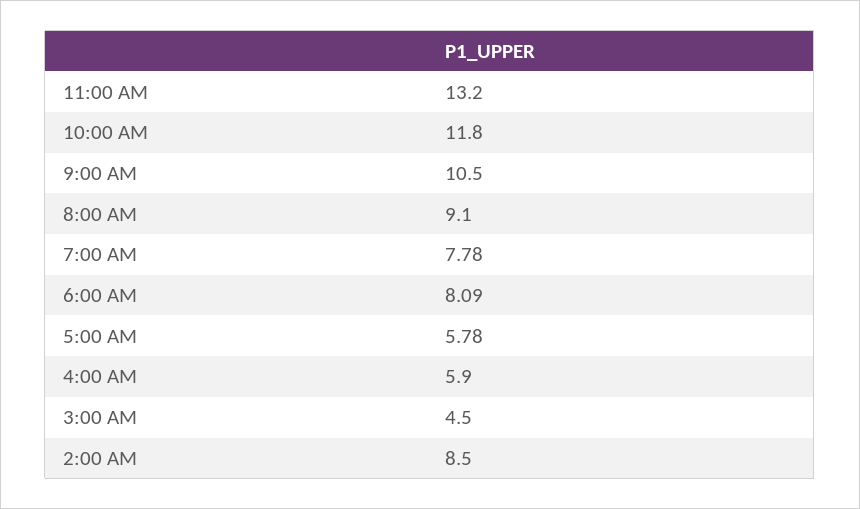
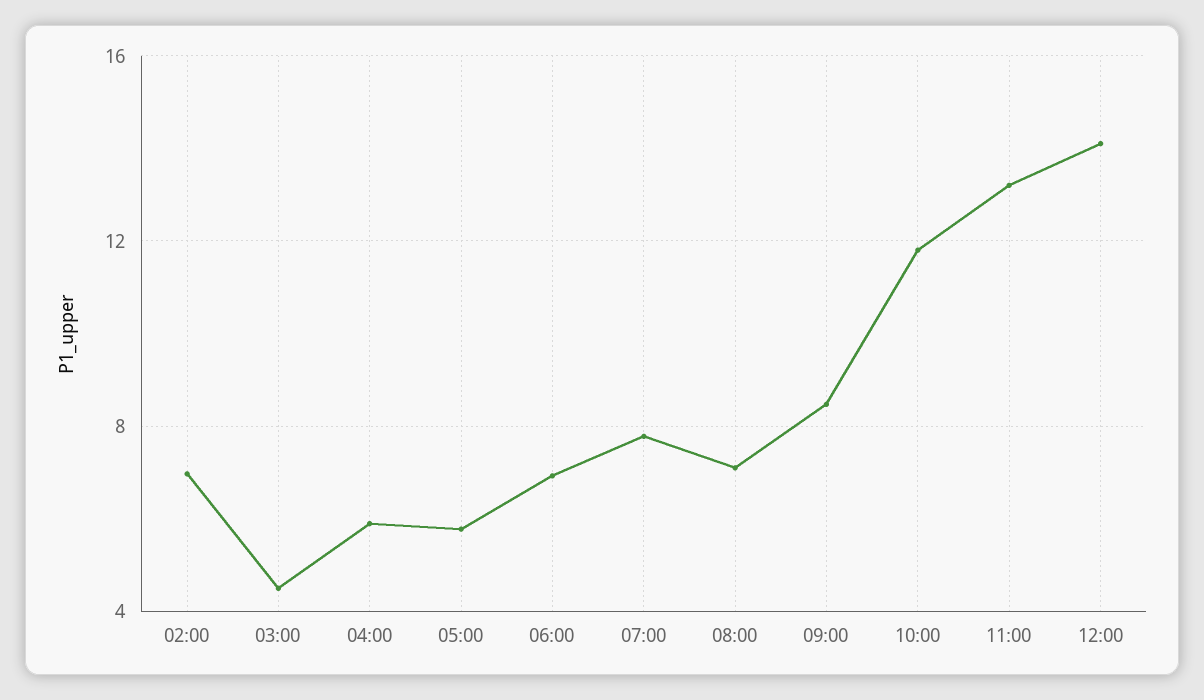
9:00 AM: 10.5 -> 8.5
8:00 AM: 9.1 -> 7
6:00 AM: 8.09 -> 7
2:00 AM: 8.5 -> 7
12:00: none -> 14

